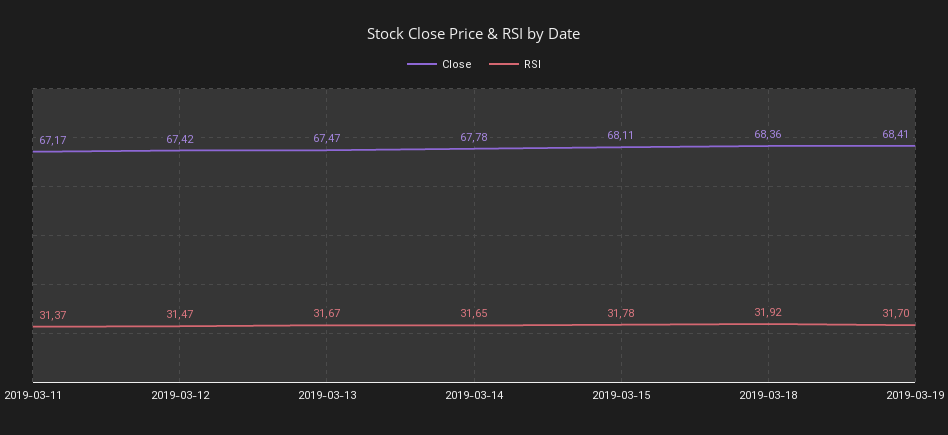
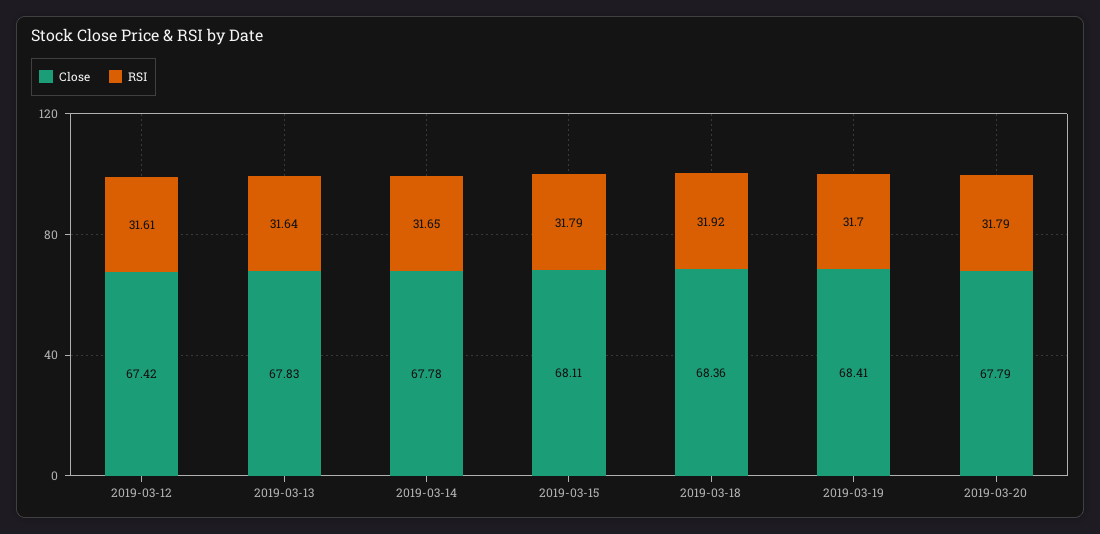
Close, 2019-03-11: 67.17 -> none
RSI, 2019-03-11: 31.37 -> none
RSI, 2019-03-12: 31.47 -> 31.61
Close, 2019-03-13: 67.47 -> 67.83
RSI, 2019-03-13: 31.67 -> 31.64
RSI, 2019-03-15: 31.78 -> 31.79
Close, 2019-03-20: none -> 67.79
RSI, 2019-03-20: none -> 31.79

